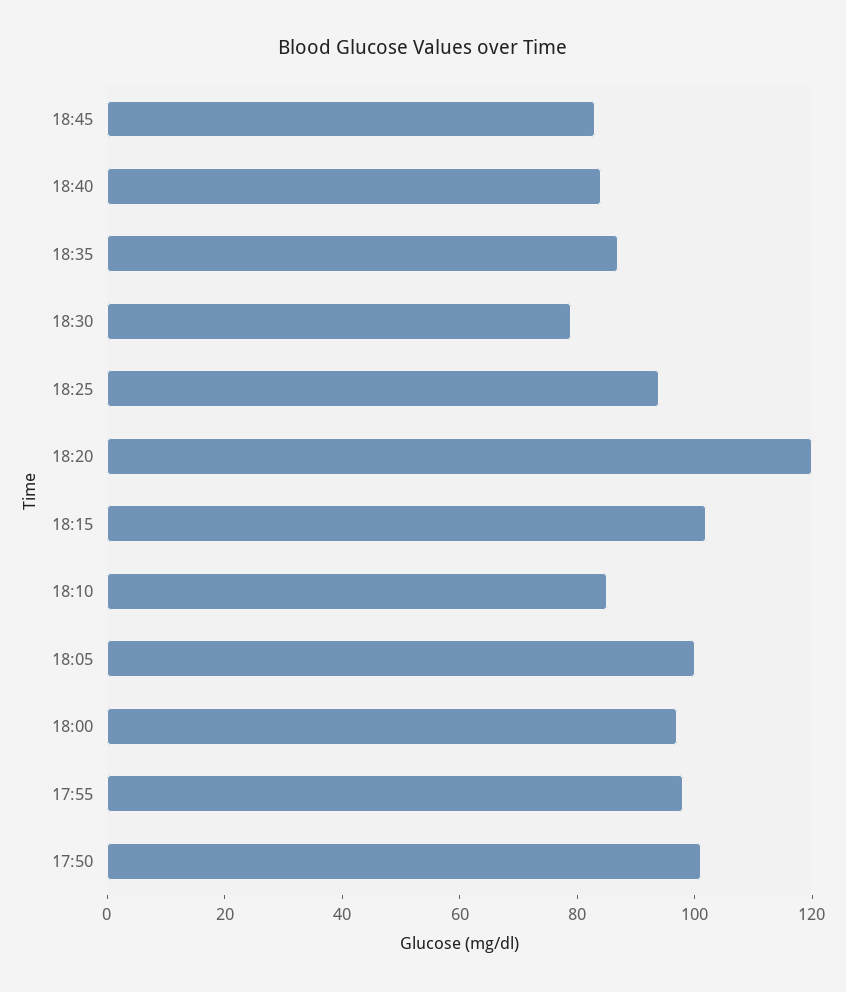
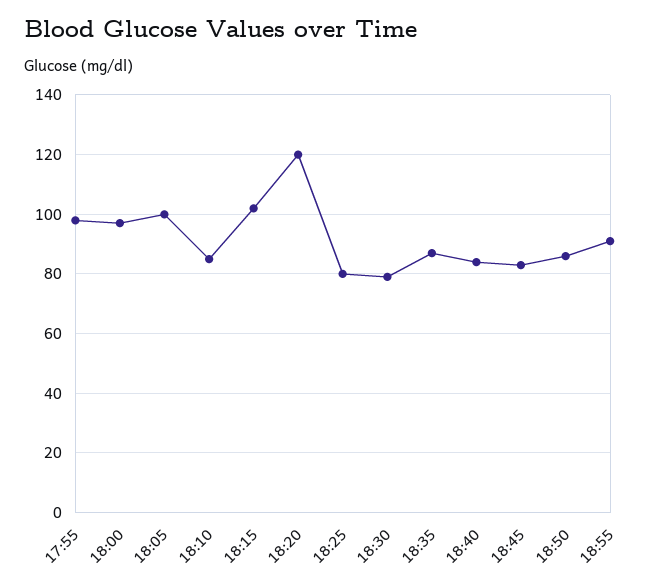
18:25: 95 -> 80
17:50: 100 -> none
18:50: none -> 85
18:55: none -> 90

